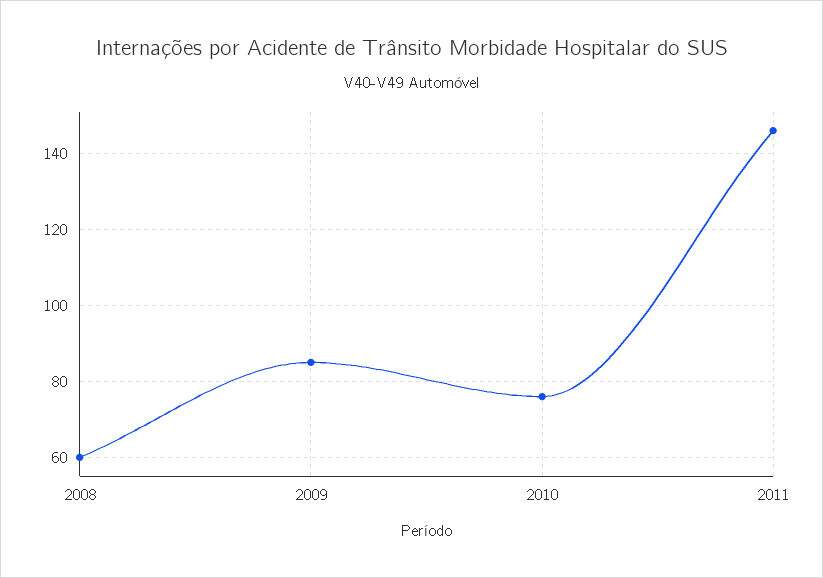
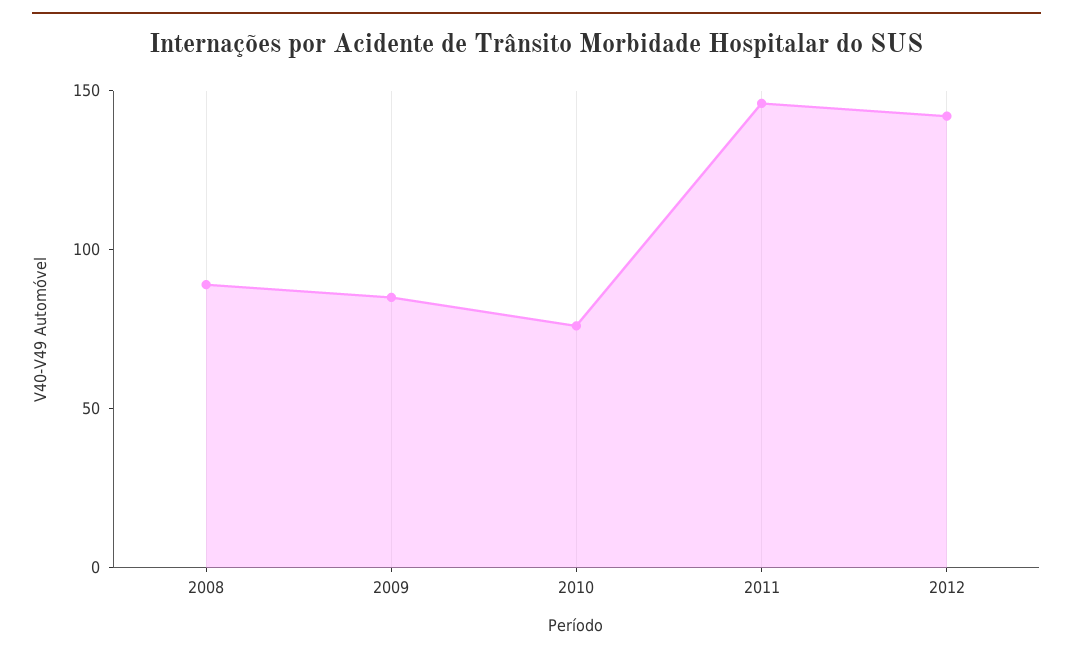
2008: 60 -> 90
2012: none -> 140

